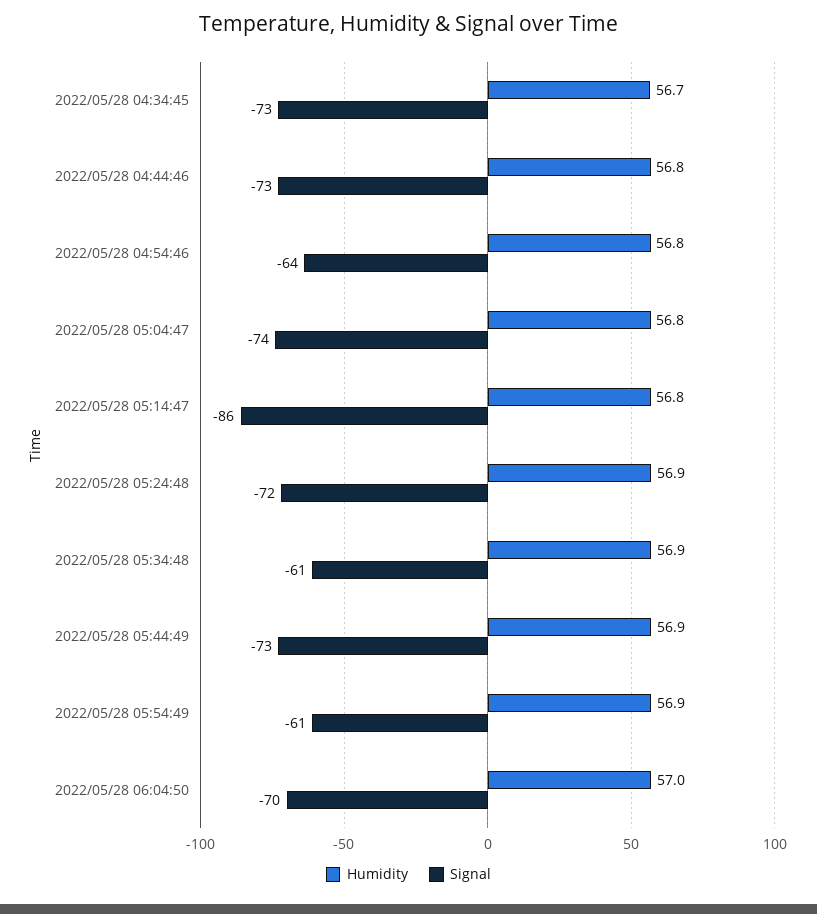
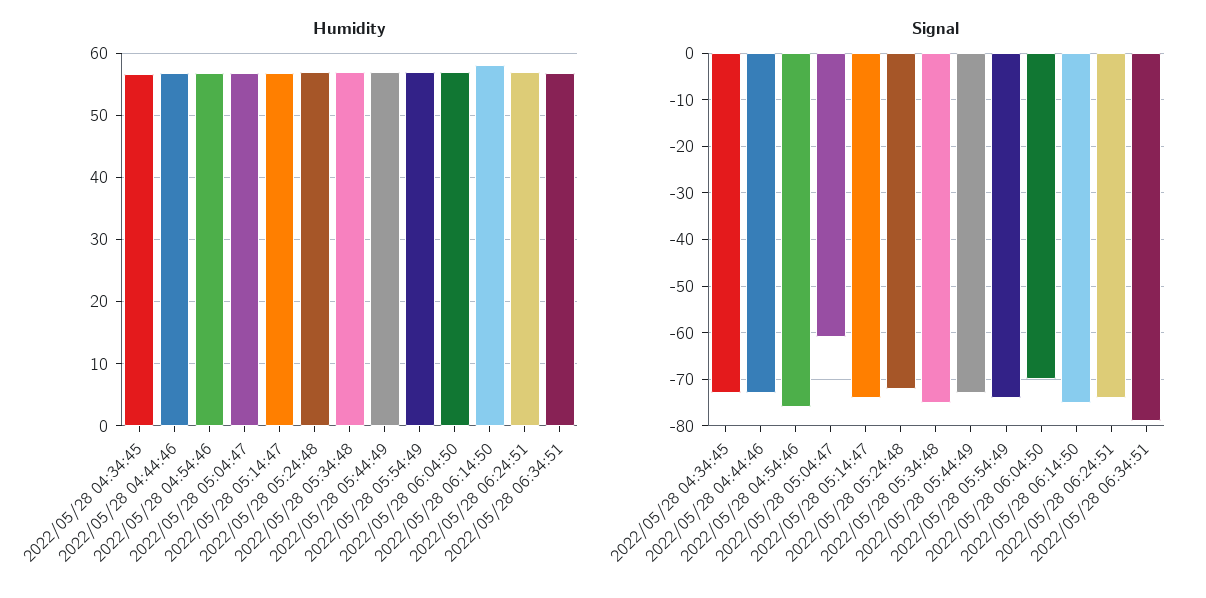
Signal, 2022/05/28 04:54:46: -64 -> -75
Signal, 2022/05/28 05:04:47: -74 -> -60
Signal, 2022/05/28 05:14:47: -86 -> -75
Signal, 2022/05/28 05:34:48: -61 -> -75
Signal, 2022/05/28 05:54:49: -61 -> -75
Humidity, 2022/05/28 06:14:50: none -> 58
Humidity, 2022/05/28 06:24:51: none -> 57
Humidity, 2022/05/28 06:34:51: none -> 57
Signal, 2022/05/28 06:14:50: none -> -75
Signal, 2022/05/28 06:24:51: none -> -75
Signal, 2022/05/28 06:34:51: none -> -80

